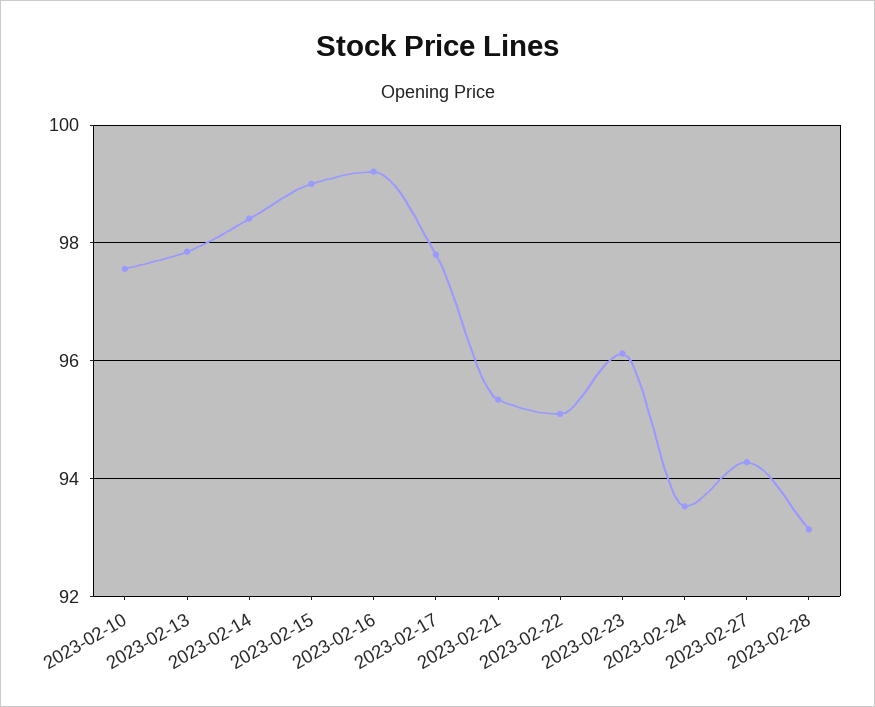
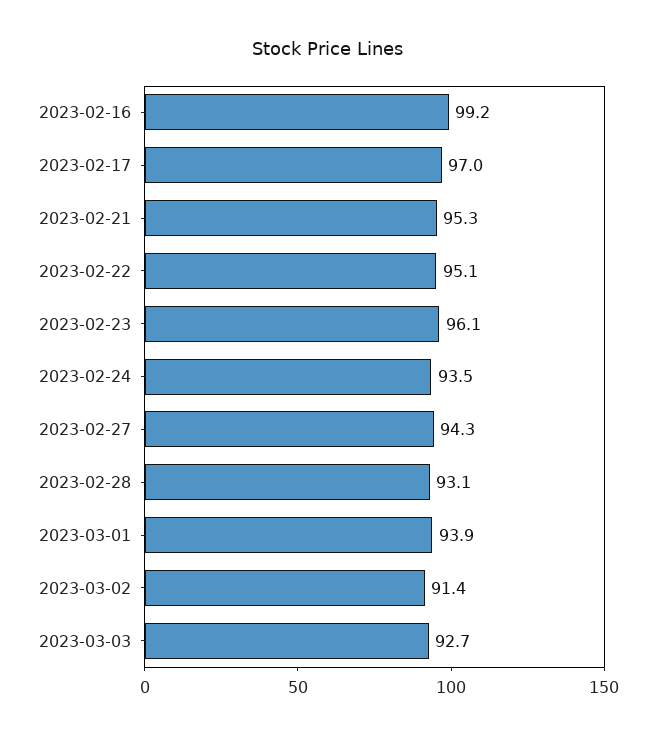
2023-02-10: 97.6 -> none
2023-02-13: 97.8 -> none
2023-02-14: 98.4 -> none
2023-02-15: 99 -> none
2023-02-17: 97.8 -> 97
2023-03-01: none -> 93.9
2023-03-02: none -> 91.4
2023-03-03: none -> 92.7

